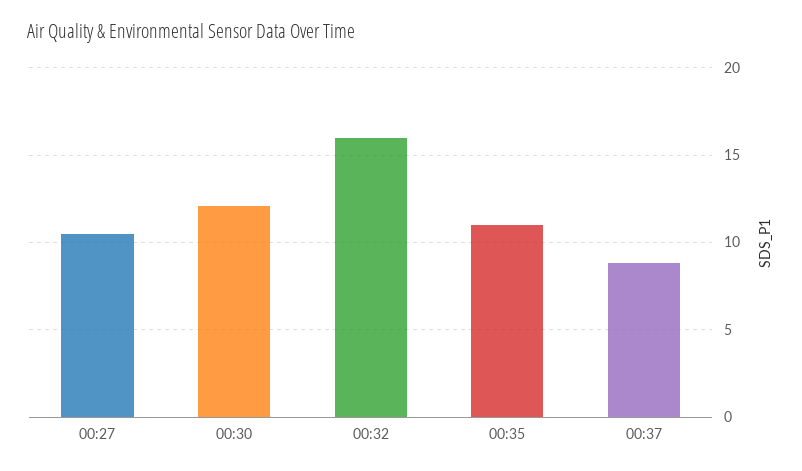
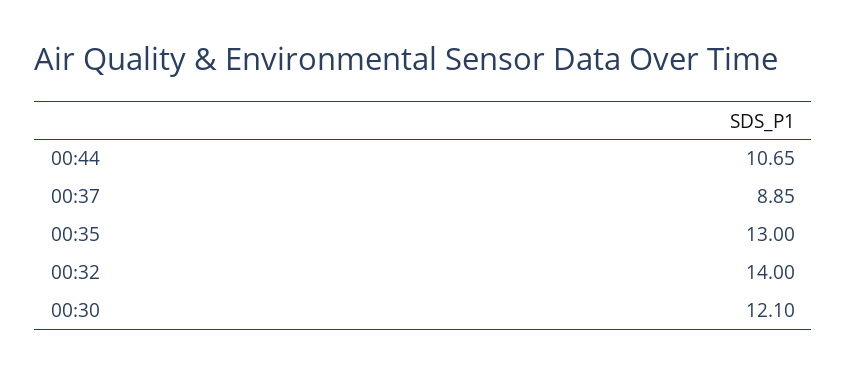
00:27: 10.5 -> none
00:32: 16 -> 14
00:35: 11 -> 13
00:44: none -> 10.65

